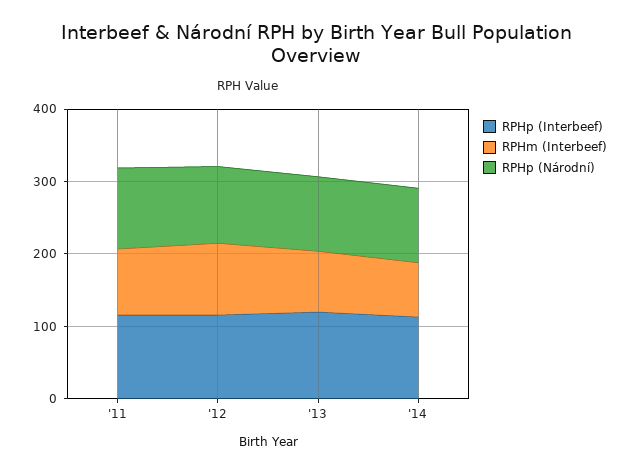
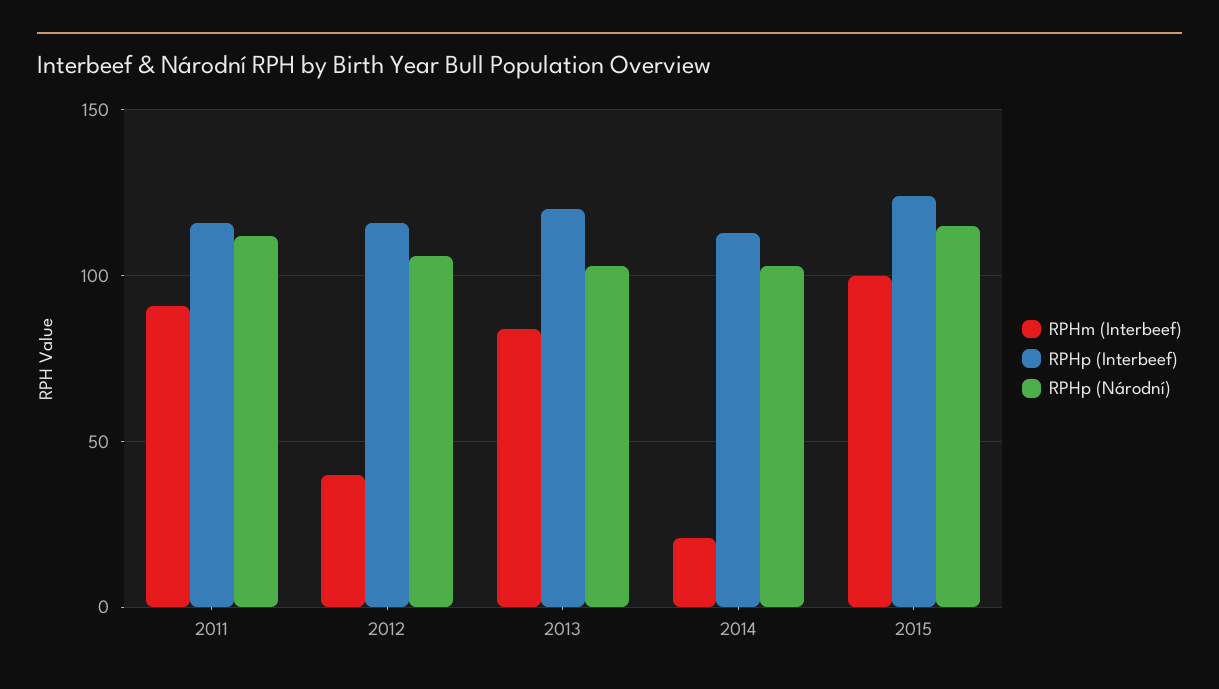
RPHm (Interbeef), '12: 100 -> 40
RPHm (Interbeef), '14: 80 -> 20
RPHm (Interbeef), 2015: none -> 100
RPHp (Interbeef), 2015: none -> 125
RPHp (Národní), 2015: none -> 115

